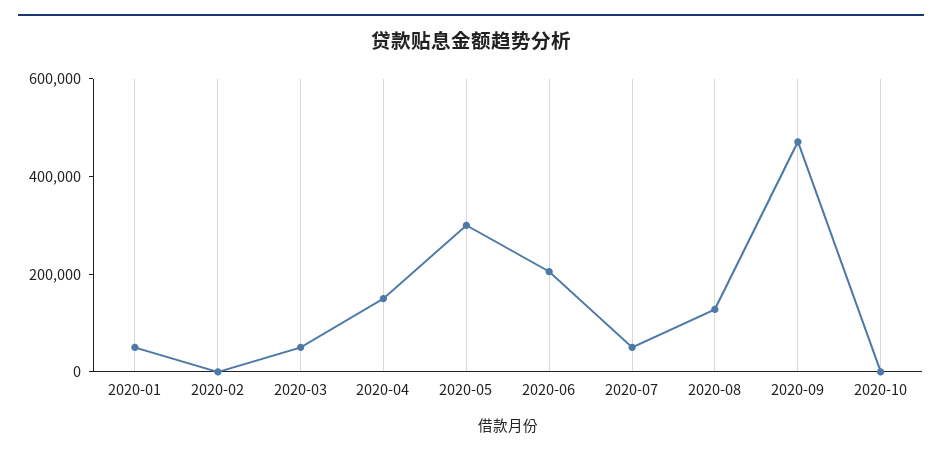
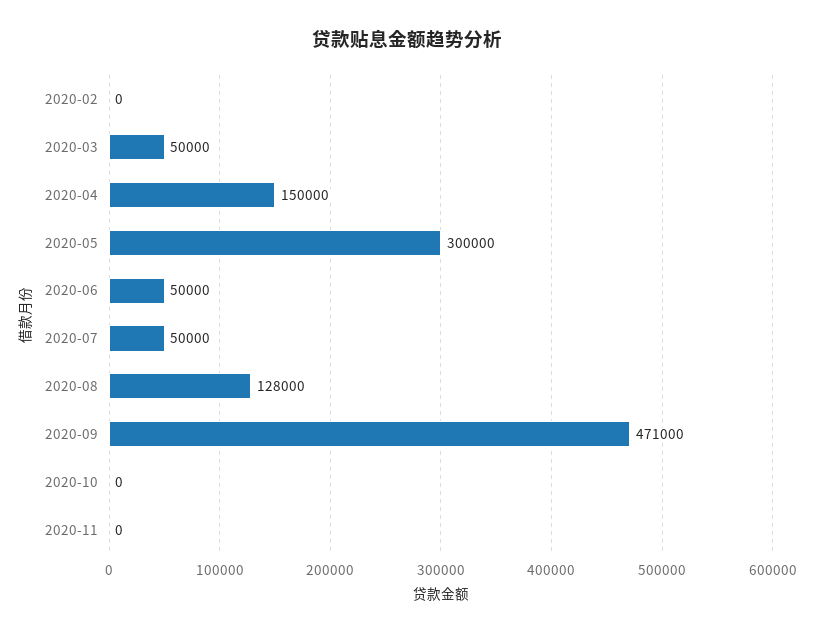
2020-01: 50000 -> none
2020-06: 200000 -> 50000
2020-11: none -> 0

